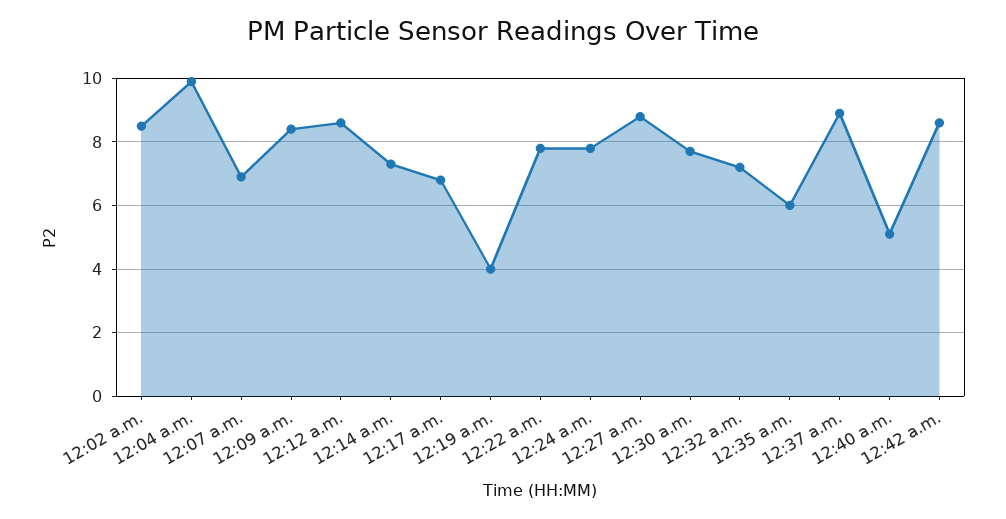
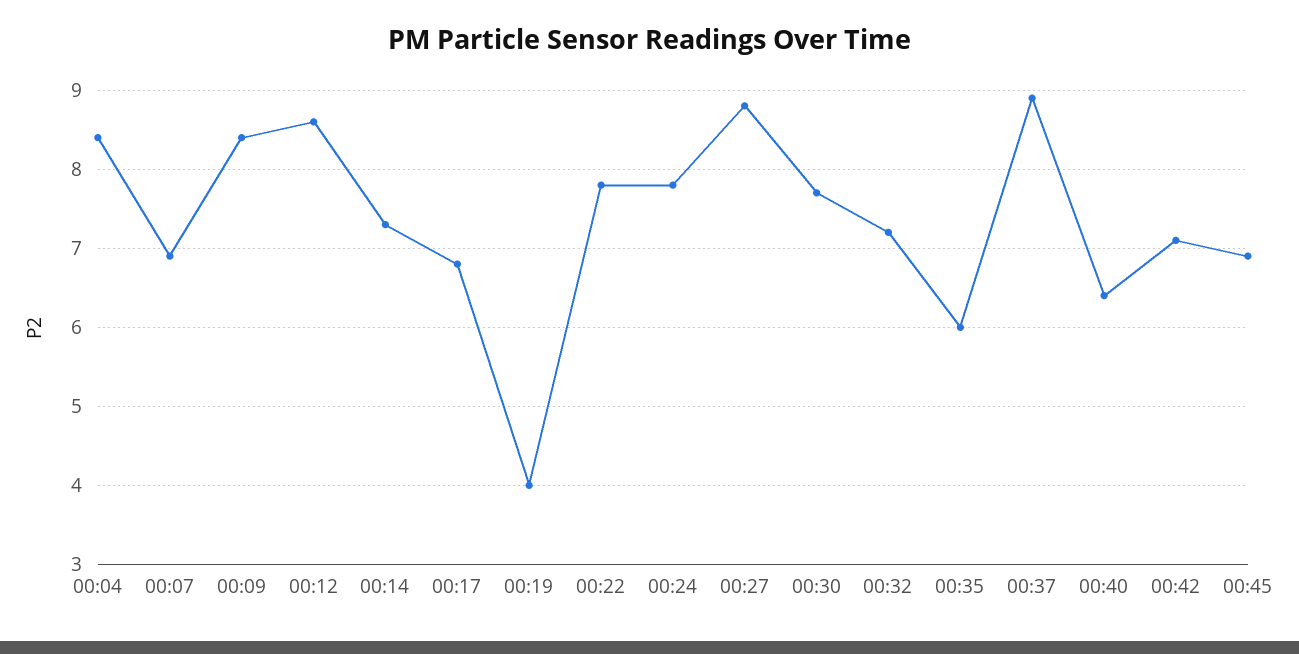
12:02 a.m.: 8.5 -> none
12:04 a.m.: 10 -> 8.4
12:40 a.m.: 5 -> 6.4
12:42 a.m.: 8.5 -> 7.1
00:45: none -> 6.9

